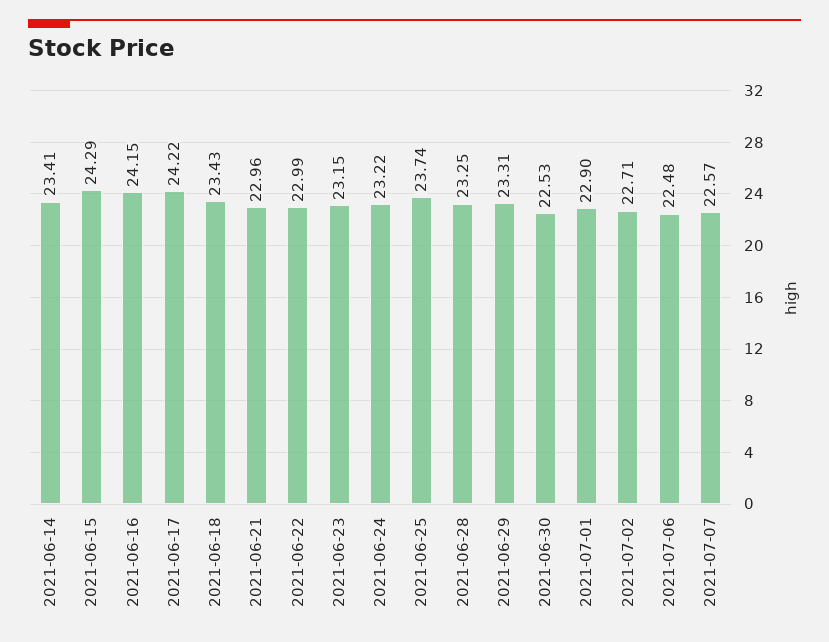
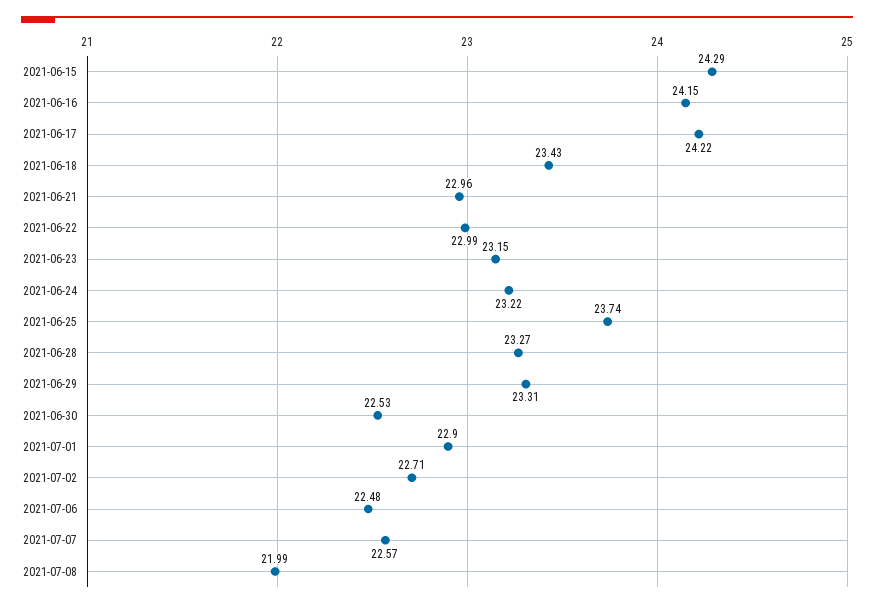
2021-06-14: 23.41 -> none
2021-06-28: 23.25 -> 23.27
2021-07-08: none -> 21.99

